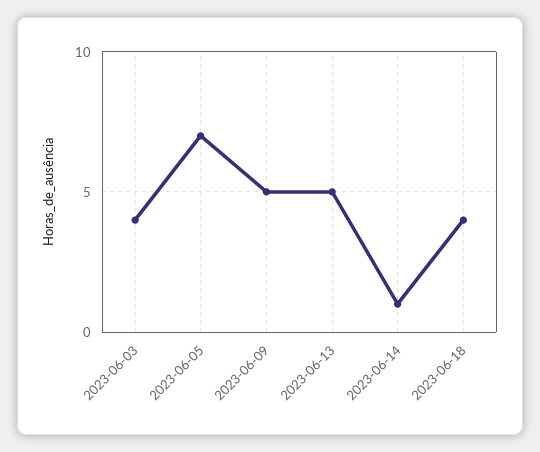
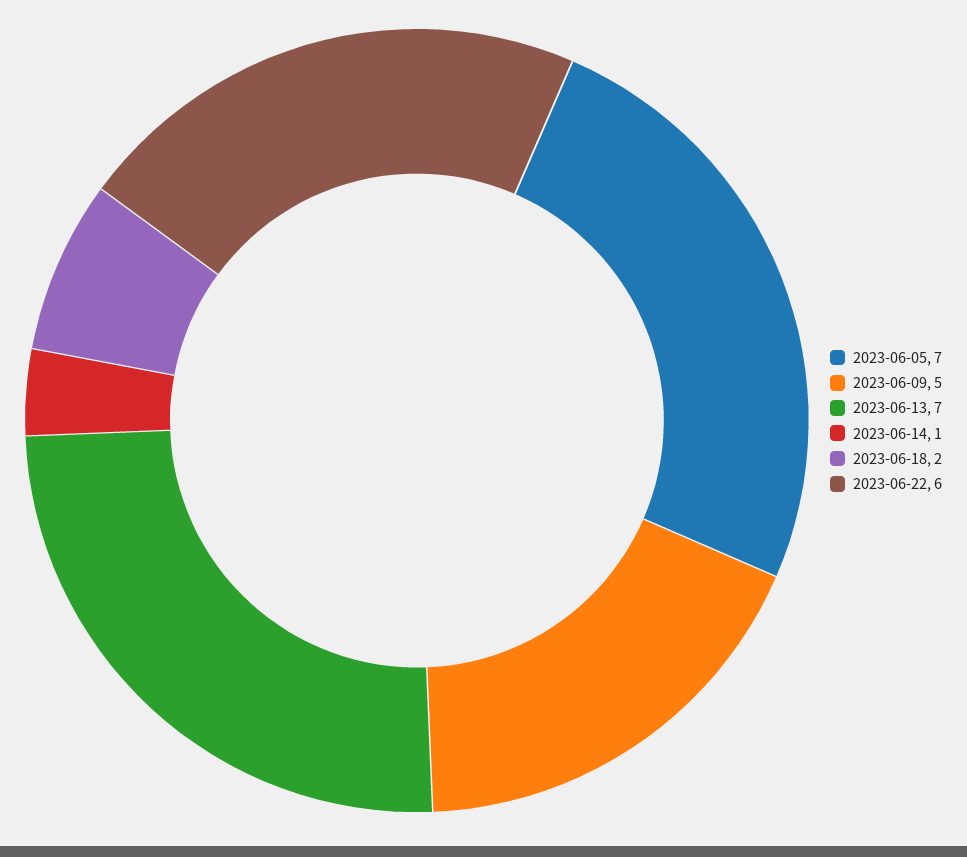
2023-06-03: 4 -> none
2023-06-13: 5 -> 7
2023-06-18: 4 -> 2
2023-06-22: none -> 6

